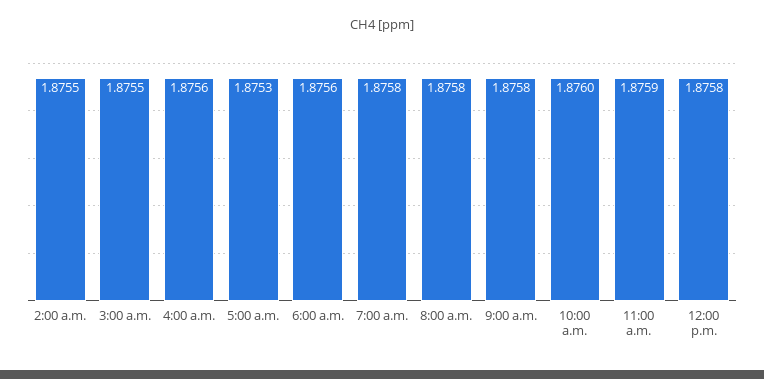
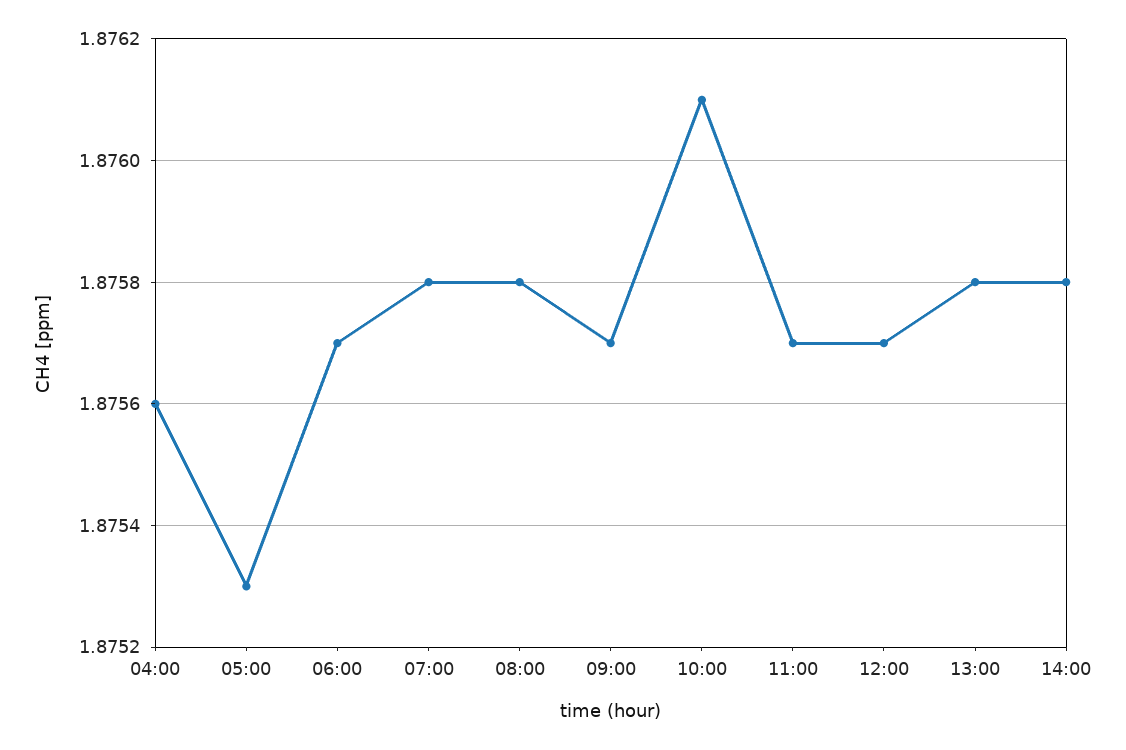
2:00 a.m.: 1.8755 -> none
3:00 a.m.: 1.8755 -> none
6:00 a.m.: 1.8756 -> 1.8757
9:00 a.m.: 1.8758 -> 1.8757
10:00 a.m.: 1.876 -> 1.8761
11:00 a.m.: 1.8759 -> 1.8757
12:00 p.m.: 1.8758 -> 1.8757
13:00: none -> 1.8758
14:00: none -> 1.8758

